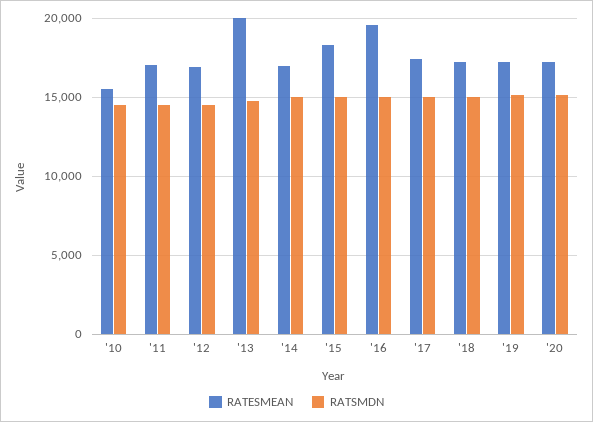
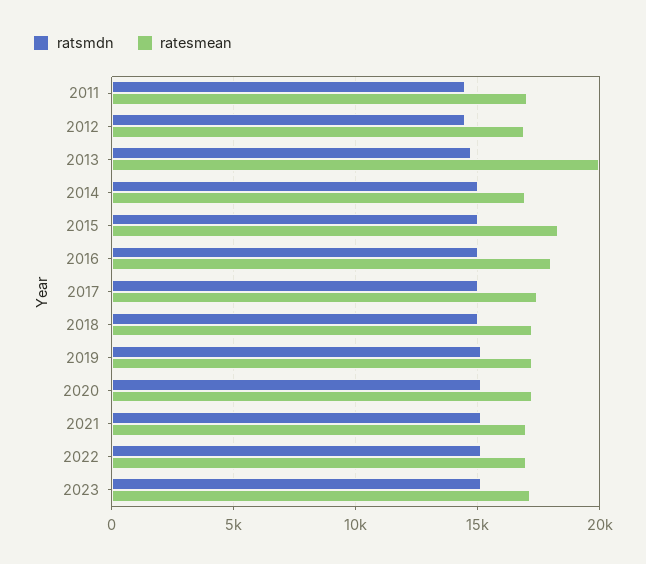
RATESMEAN, '10: 15500 -> none
RATSMDN, '10: 14500 -> none
RATESMEAN, '16: 19500 -> 18000
RATSMDN, 2021: none -> 15000
RATESMEAN, 2021: none -> 17000
RATSMDN, 2022: none -> 15000
RATESMEAN, 2022: none -> 17000
RATSMDN, 2023: none -> 15000
RATESMEAN, 2023: none -> 17000

